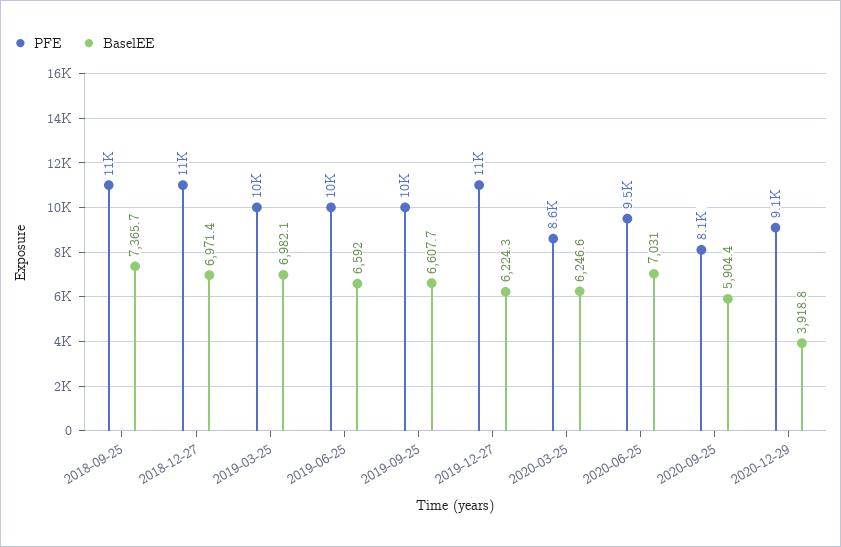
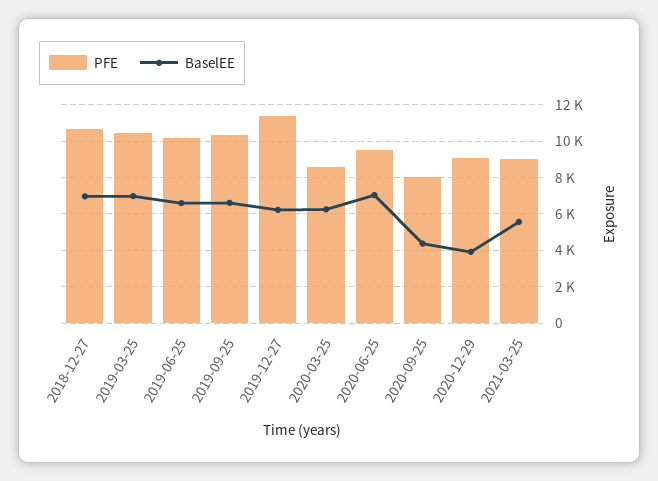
PFE, 2018-09-25: 11000 -> none
BaselEE, 2018-09-25: 7365.7 -> none
BaselEE, 2020-09-25: 5904.4 -> 4500
PFE, 2021-03-25: none -> 9000
BaselEE, 2021-03-25: none -> 5500

